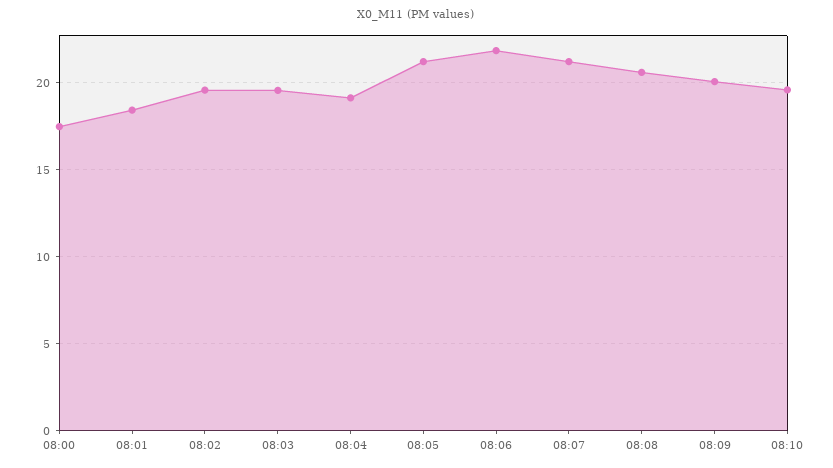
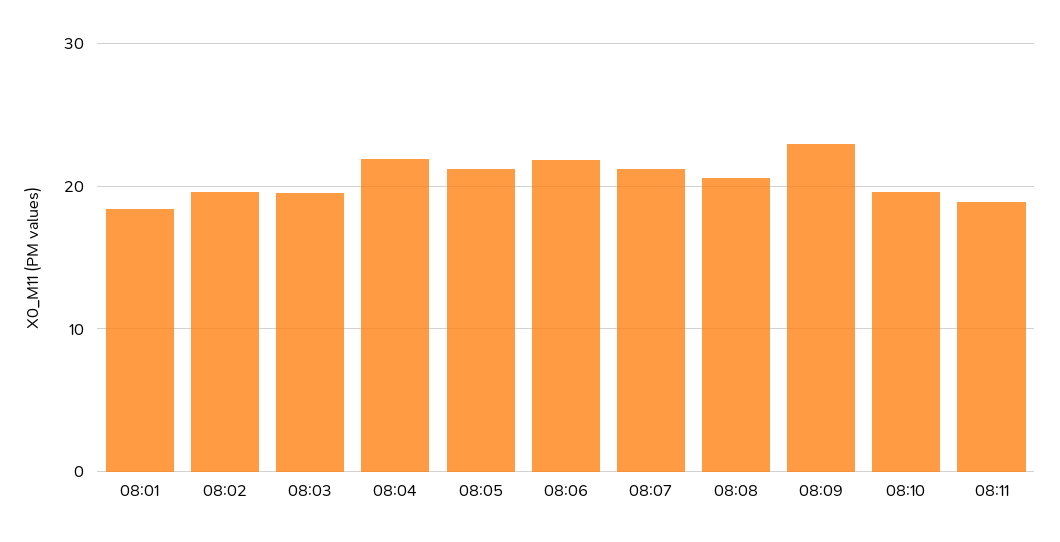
08:00: 17.5 -> none
08:04: 19 -> 22
08:09: 20 -> 23
08:11: none -> 19

